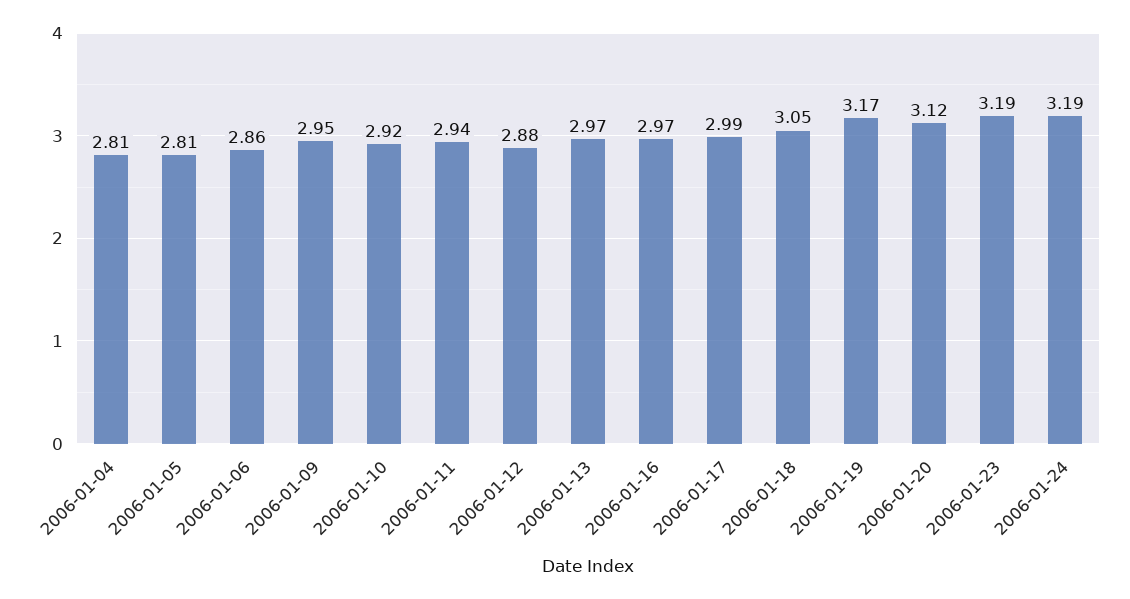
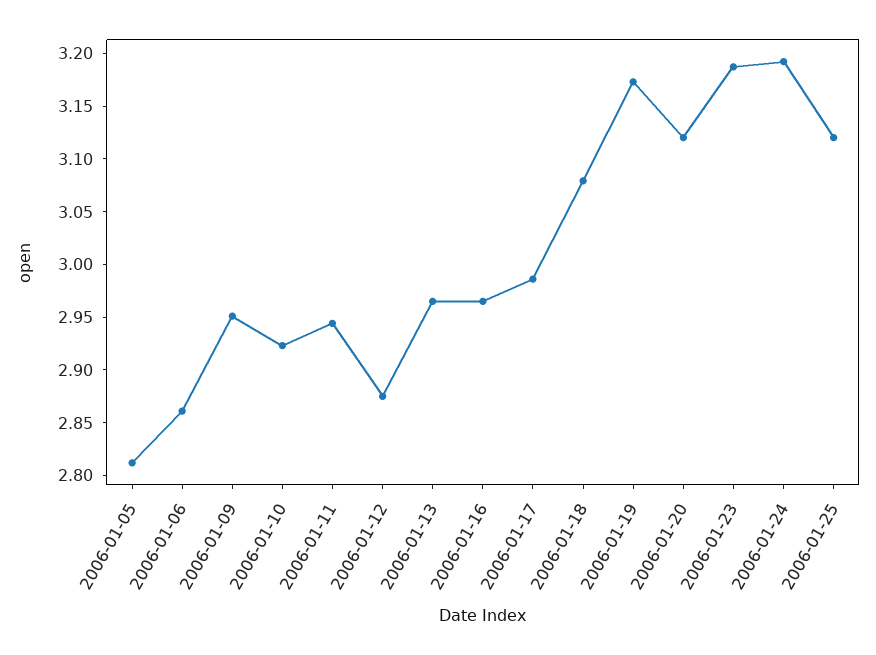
2006-01-04: 2.81 -> none
2006-01-18: 3.05 -> 3.08
2006-01-25: none -> 3.12

